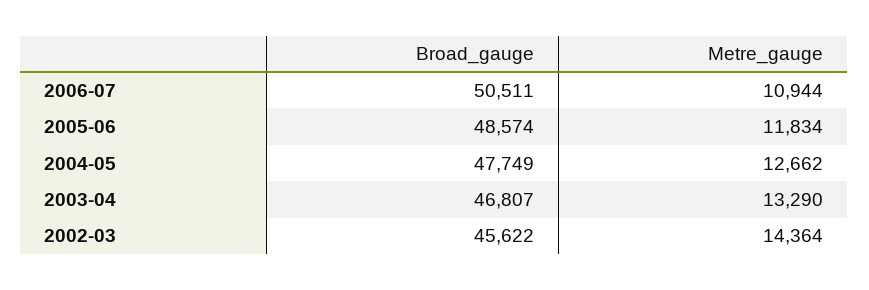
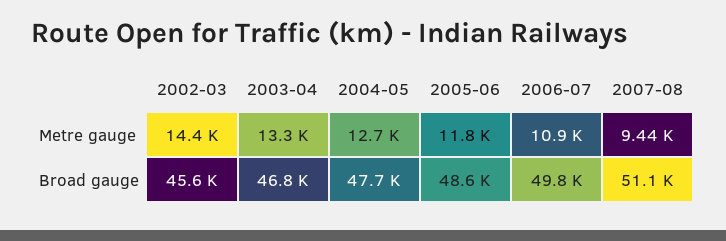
Broad_gauge, 2006-07: 50511 -> 49800
Metre_gauge, 2007-08: none -> 9440
Broad_gauge, 2007-08: none -> 51100

